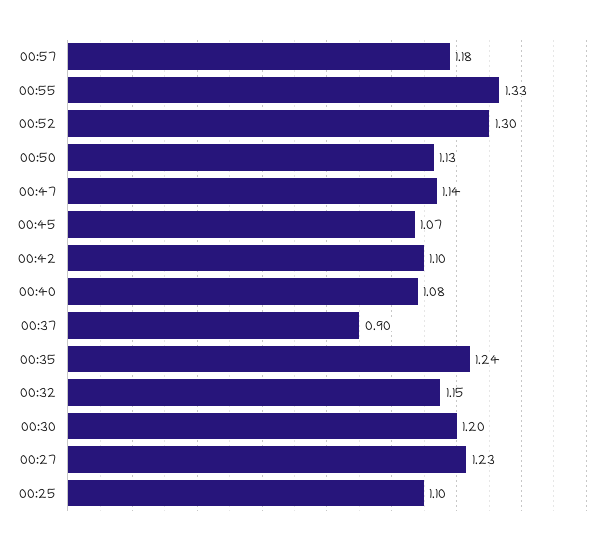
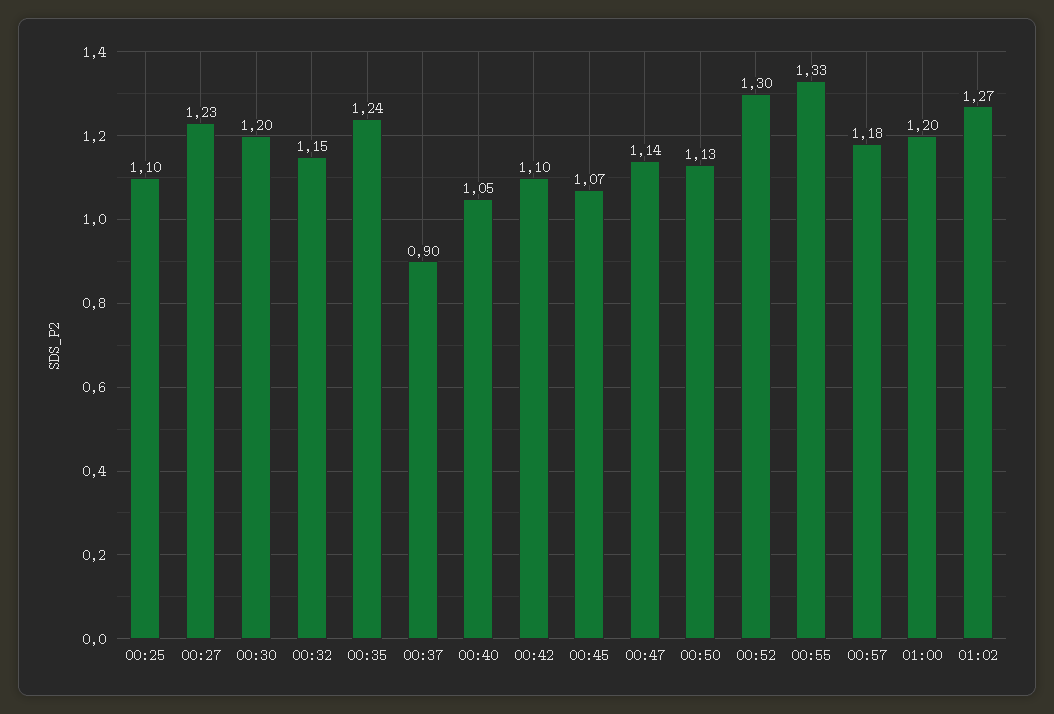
00:40: 1.08 -> 1.05
01:00: none -> 1.2
01:02: none -> 1.27

